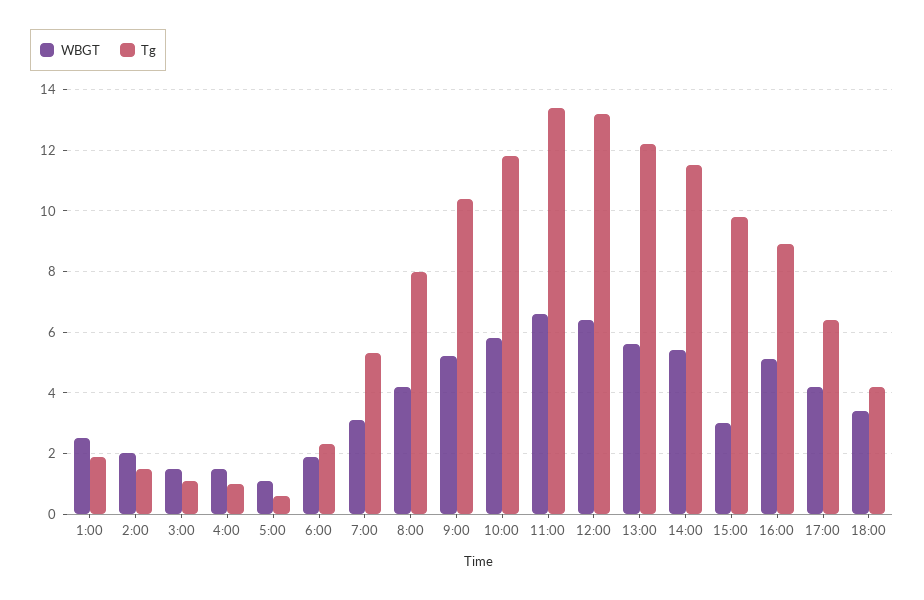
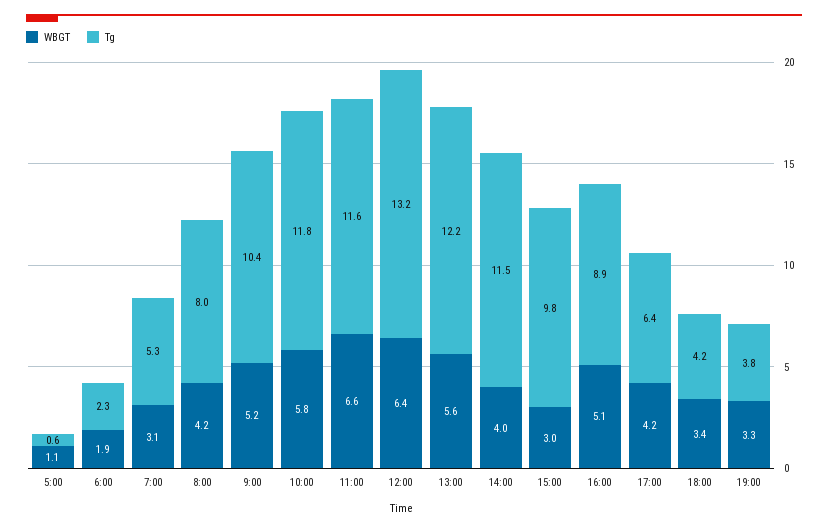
WBGT, 1:00: 2.5 -> none
Tg, 1:00: 2 -> none
WBGT, 2:00: 2 -> none
Tg, 2:00: 1.5 -> none
WBGT, 3:00: 1.5 -> none
Tg, 3:00: 1 -> none
WBGT, 4:00: 1.5 -> none
Tg, 4:00: 1 -> none
Tg, 11:00: 13.5 -> 11.6
WBGT, 14:00: 5.5 -> 4
WBGT, 19:00: none -> 3.3
Tg, 19:00: none -> 3.8

